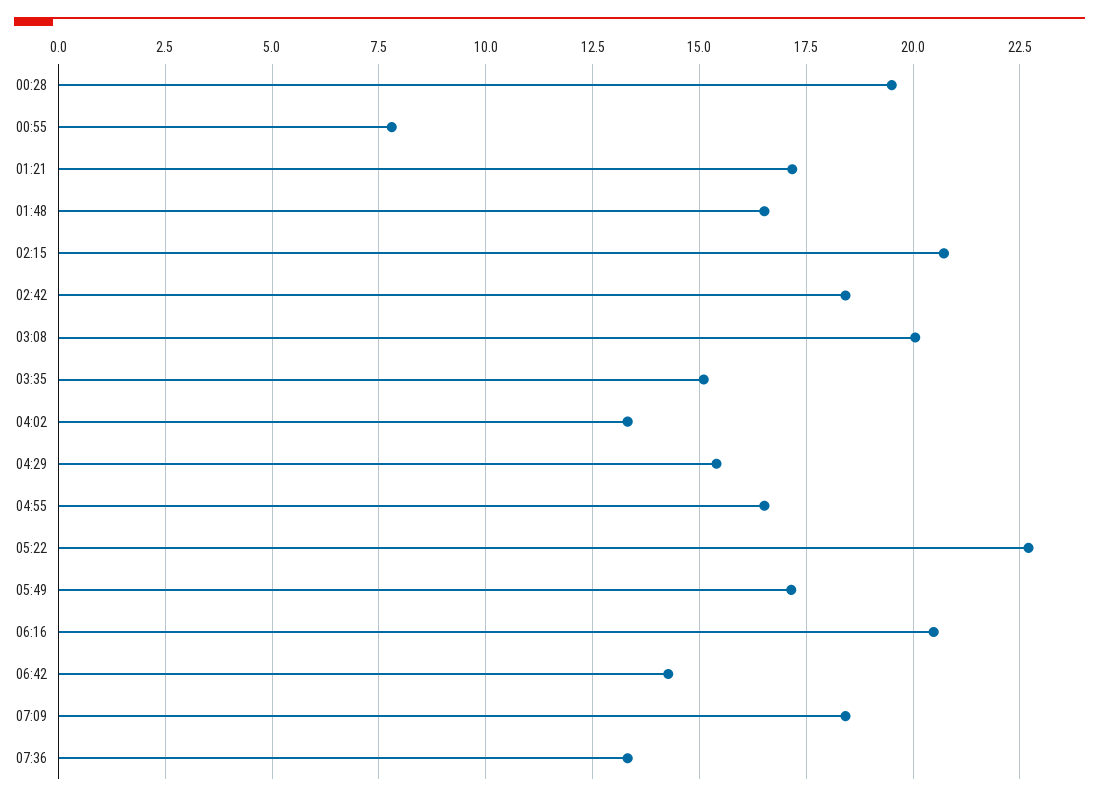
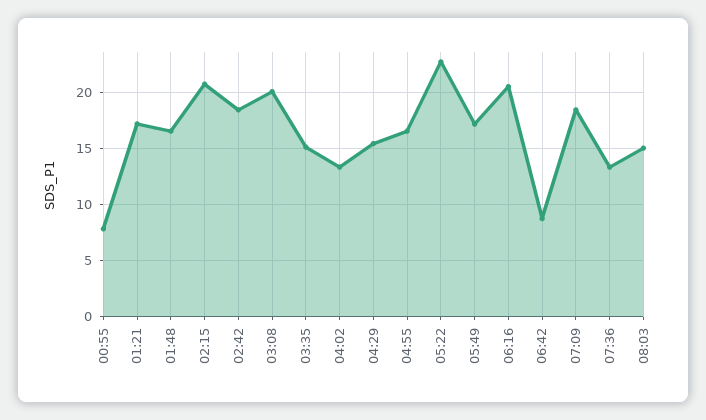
00:28: 19.5 -> none
06:42: 14.25 -> 9
08:03: none -> 15

